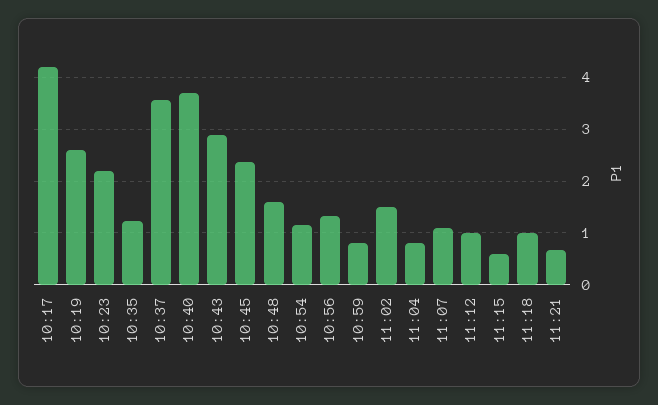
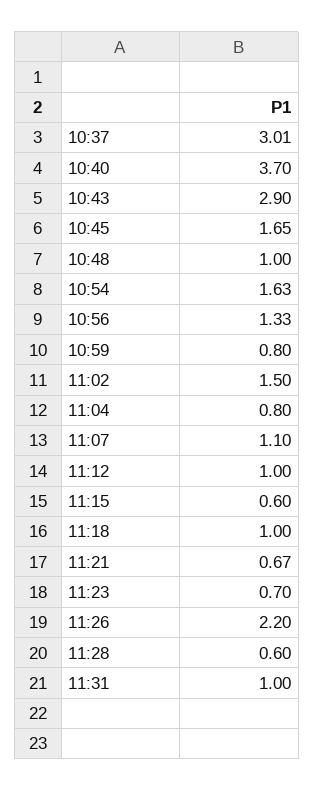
10:17: 4.2 -> none
10:19: 2.6 -> none
10:23: 2.2 -> none
10:35: 1.2 -> none
10:37: 3.6 -> 3.01
10:45: 2.4 -> 1.65
10:48: 1.6 -> 1
10:54: 1.2 -> 1.63
11:23: none -> 0.7
11:26: none -> 2.2
11:28: none -> 0.6
11:31: none -> 1

